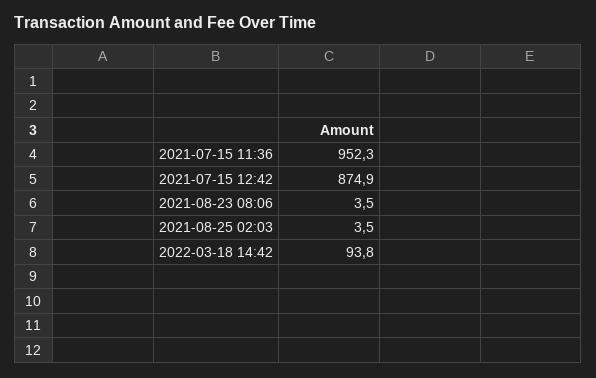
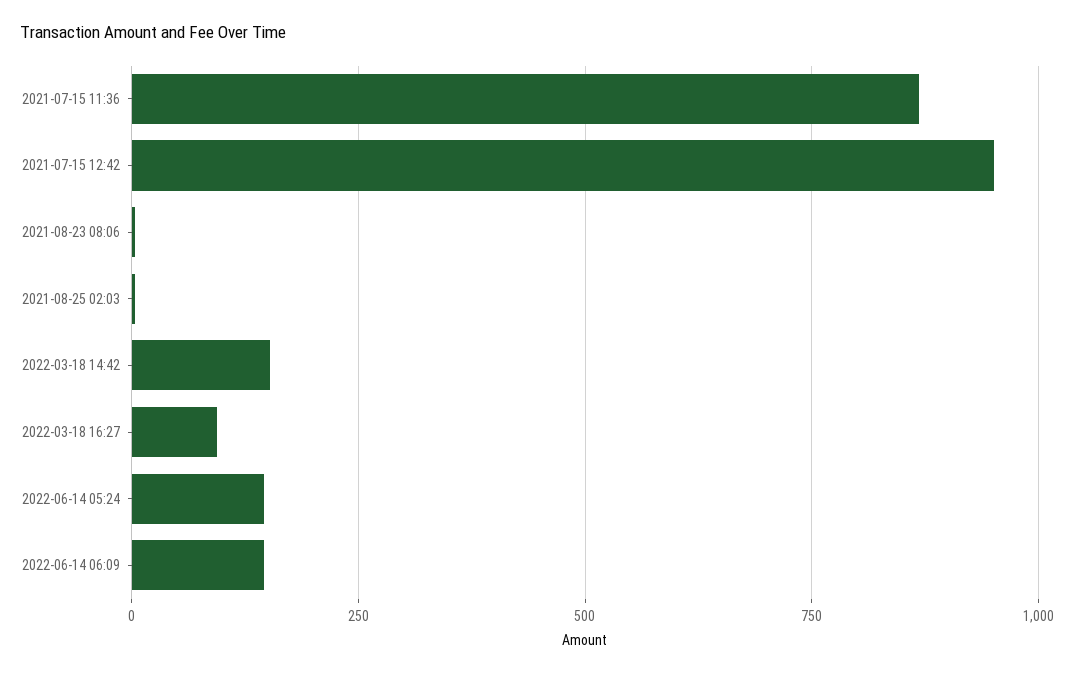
2021-07-15 11:36: 952.3 -> 875
2021-07-15 12:42: 874.9 -> 950
2022-03-18 14:42: 93.8 -> 150
2022-03-18 16:27: none -> 100
2022-06-14 05:24: none -> 150
2022-06-14 06:09: none -> 150

